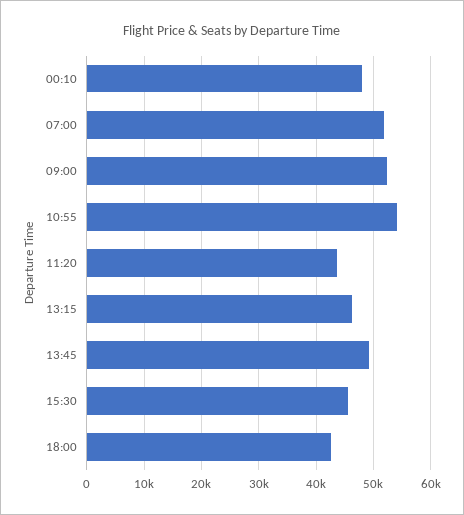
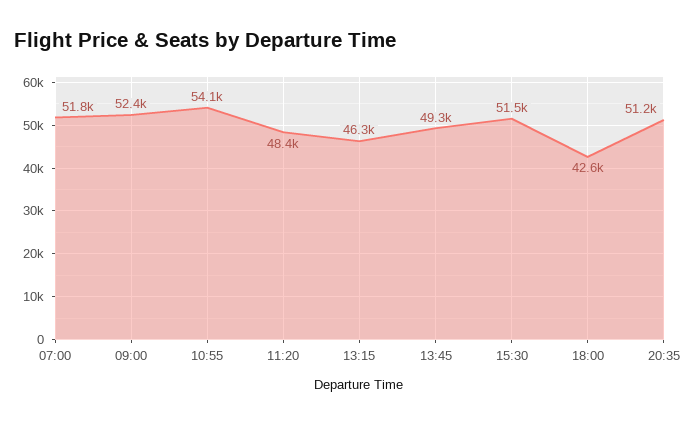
00:10: 48000 -> none
11:20: 44000 -> 48400
15:30: 46000 -> 51500
20:35: none -> 51200

